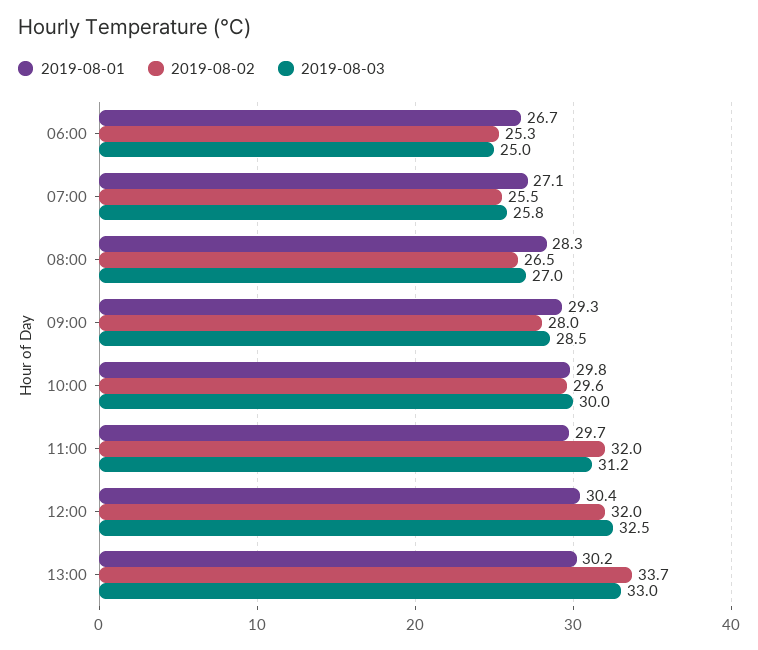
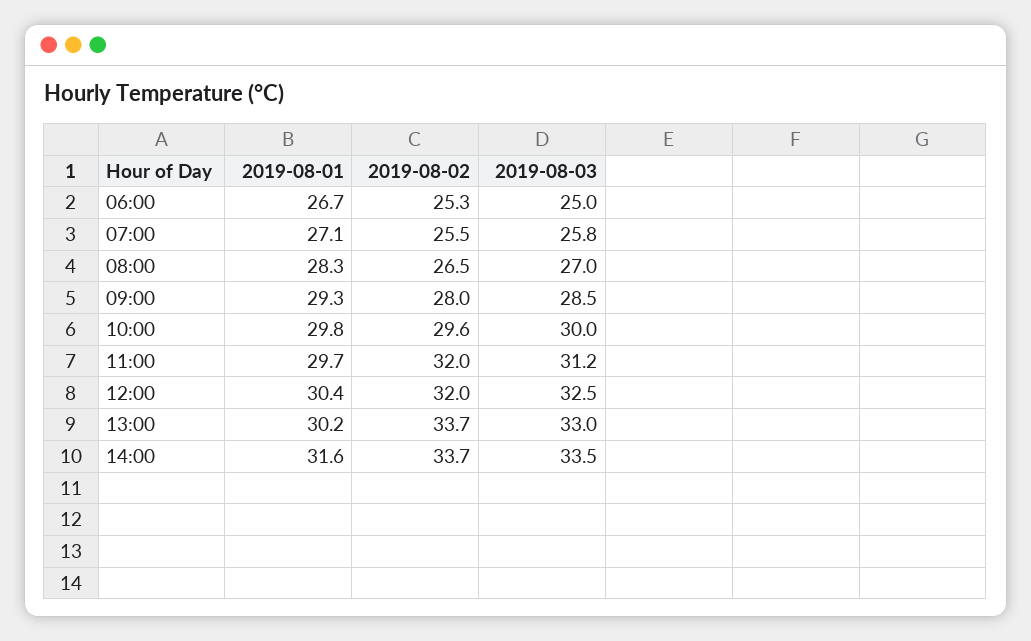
2019-08-01, 14:00: none -> 31.6
2019-08-02, 14:00: none -> 33.7
2019-08-03, 14:00: none -> 33.5

